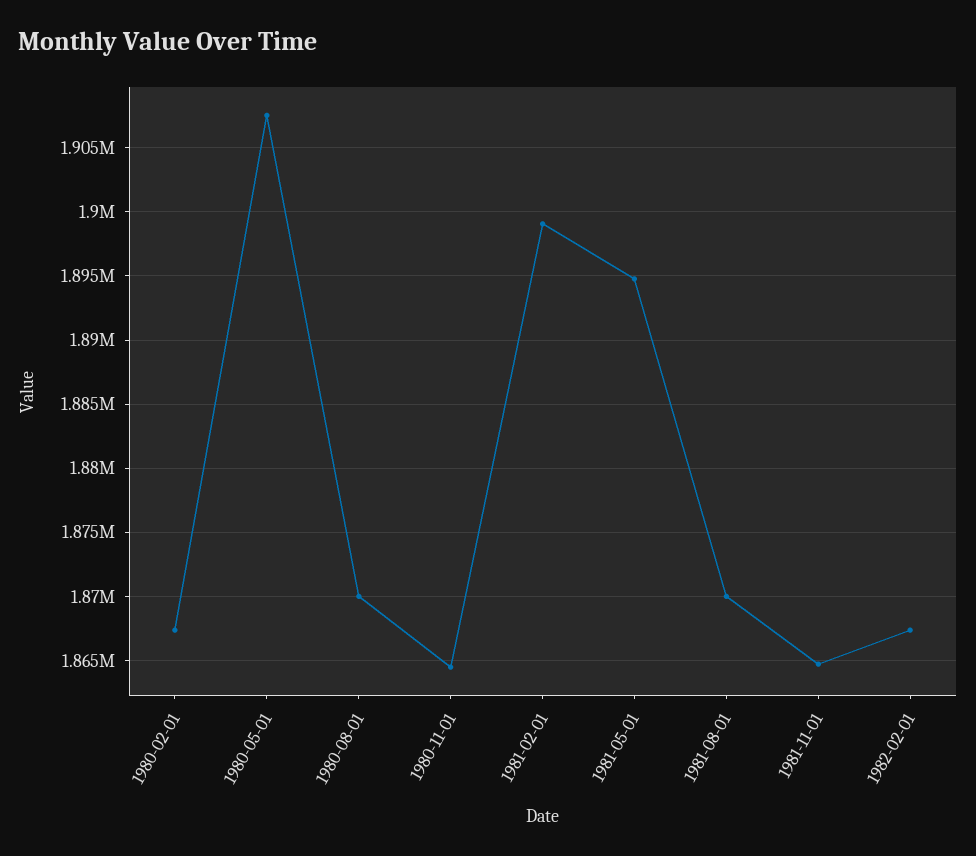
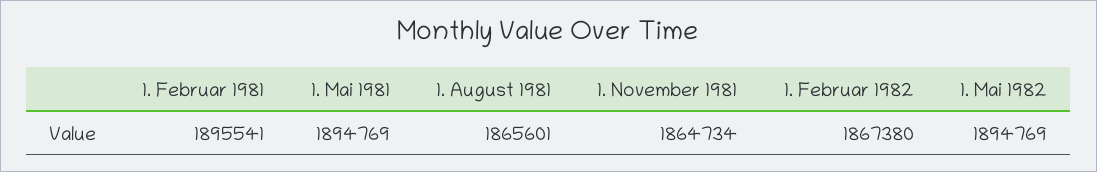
1980-02-01: 1867500 -> none
1980-05-01: 1907500 -> none
1980-08-01: 1870000 -> none
1980-11-01: 1864500 -> none
1981-02-01: 1899000 -> 1895541
1981-08-01: 1870000 -> 1865601
1. Mai 1982: none -> 1894769

